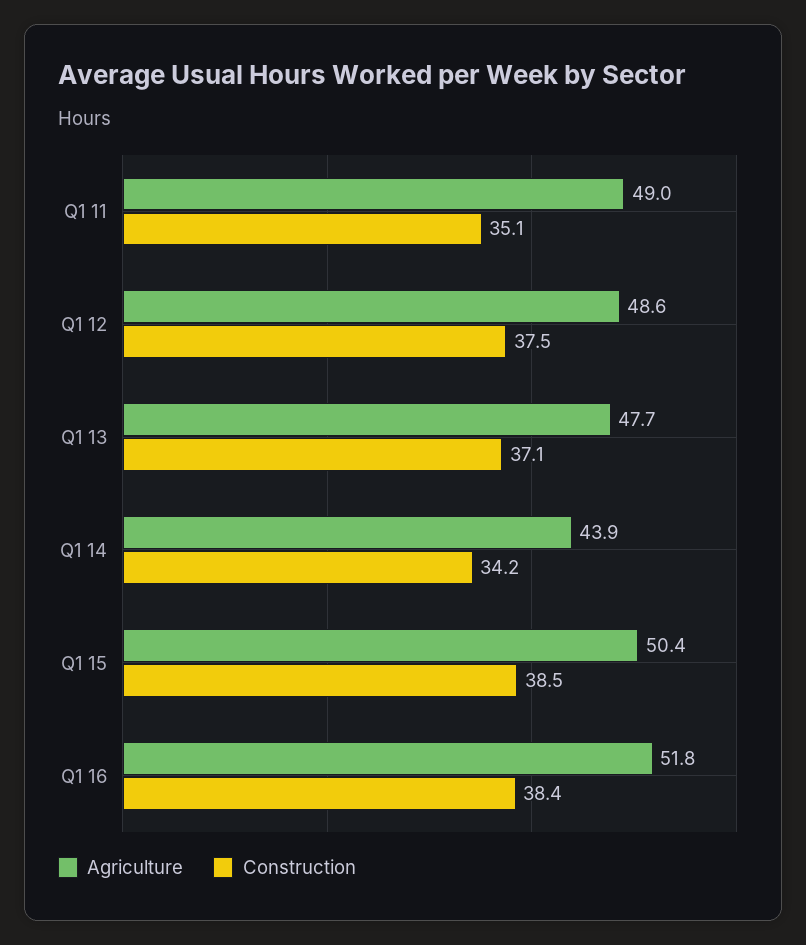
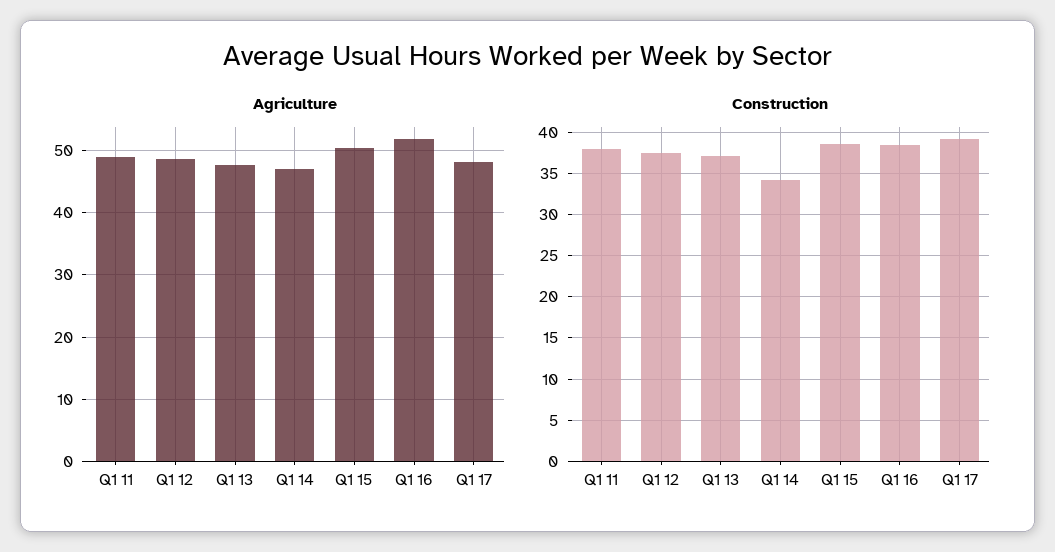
Construction, Q1 11: 35.1 -> 38
Agriculture, Q1 14: 43.9 -> 47
Agriculture, Q1 17: none -> 48
Construction, Q1 17: none -> 39

